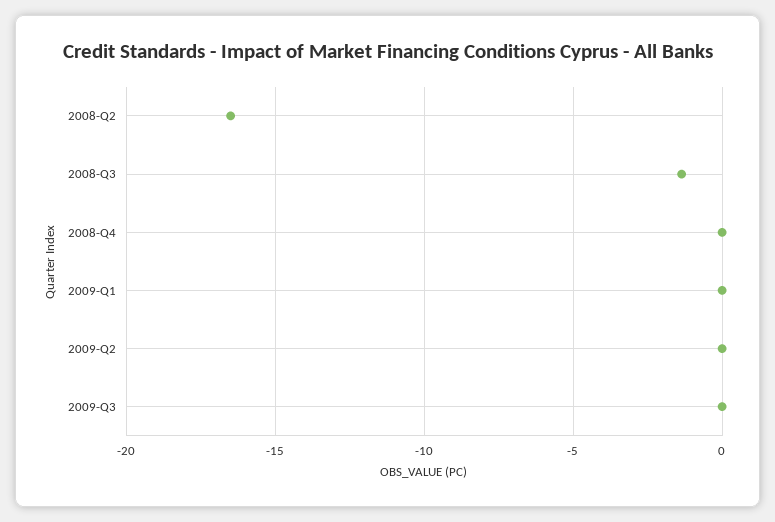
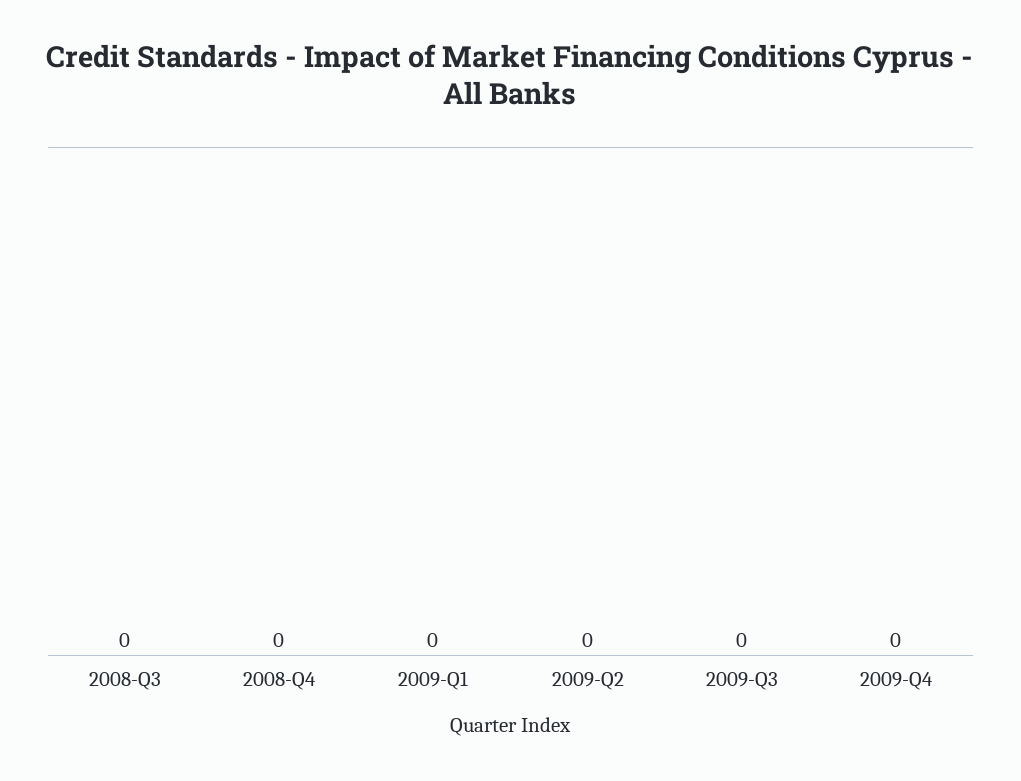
2008-Q2: -16.5 -> none
2008-Q3: -1.5 -> 0
2009-Q4: none -> 0

